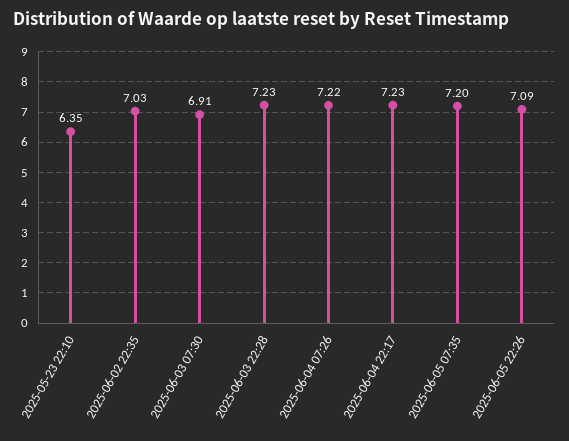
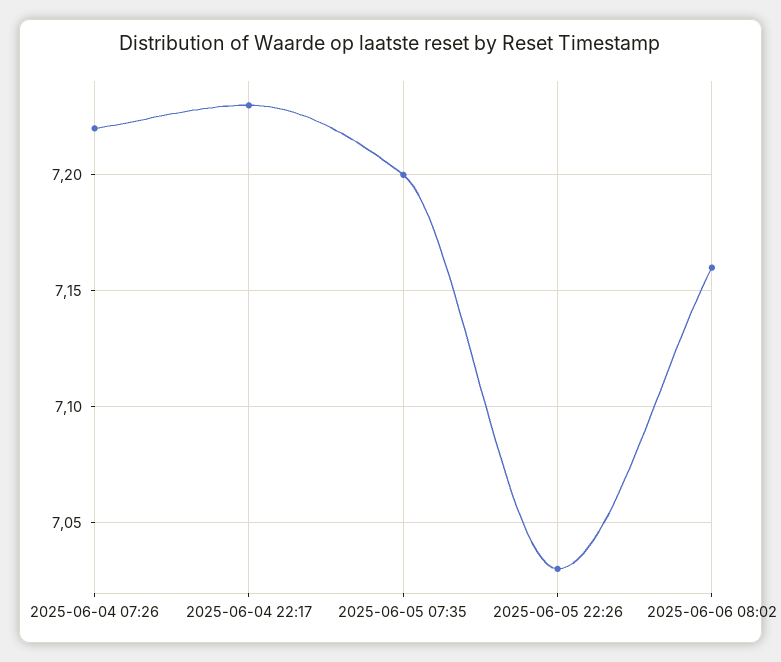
2025-05-23 22:10: 6.35 -> none
2025-06-02 22:35: 7.03 -> none
2025-06-03 07:30: 6.91 -> none
2025-06-03 22:28: 7.23 -> none
2025-06-05 22:26: 7.09 -> 7.03
2025-06-06 08:02: none -> 7.16

